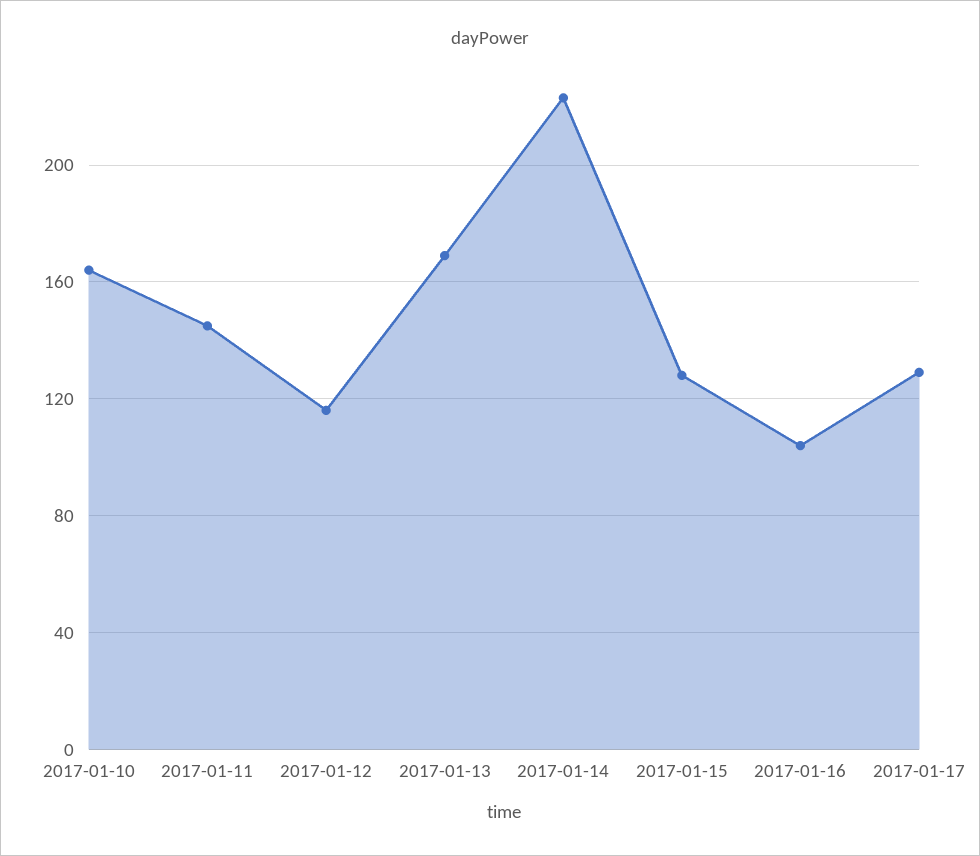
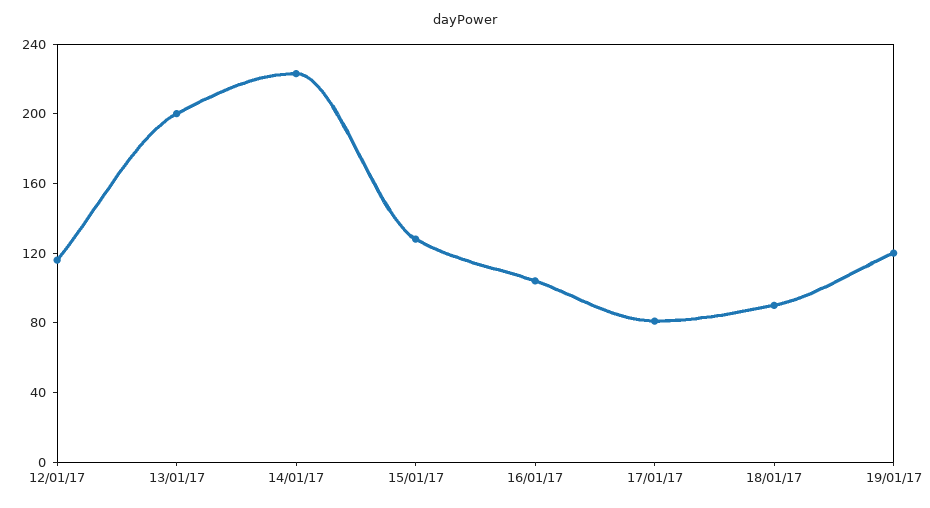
2017-01-10: 165 -> none
2017-01-11: 145 -> none
2017-01-13: 170 -> 200
2017-01-17: 130 -> 80
18/01/17: none -> 90
19/01/17: none -> 120

